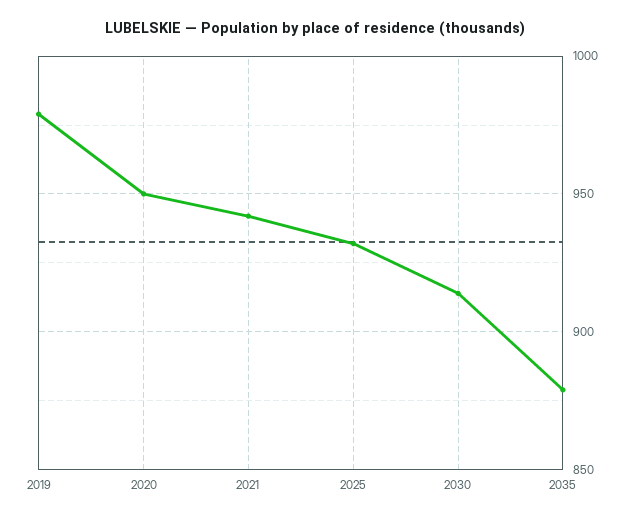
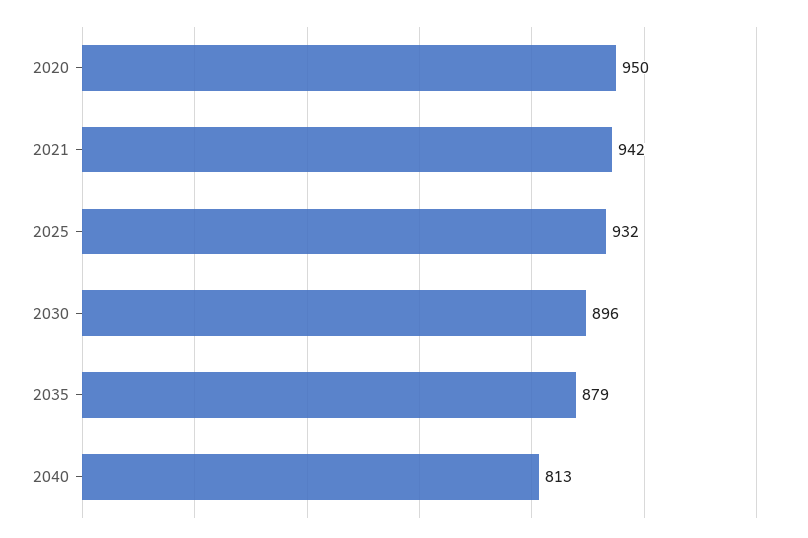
2019: 980 -> none
2030: 915 -> 896
2040: none -> 813

